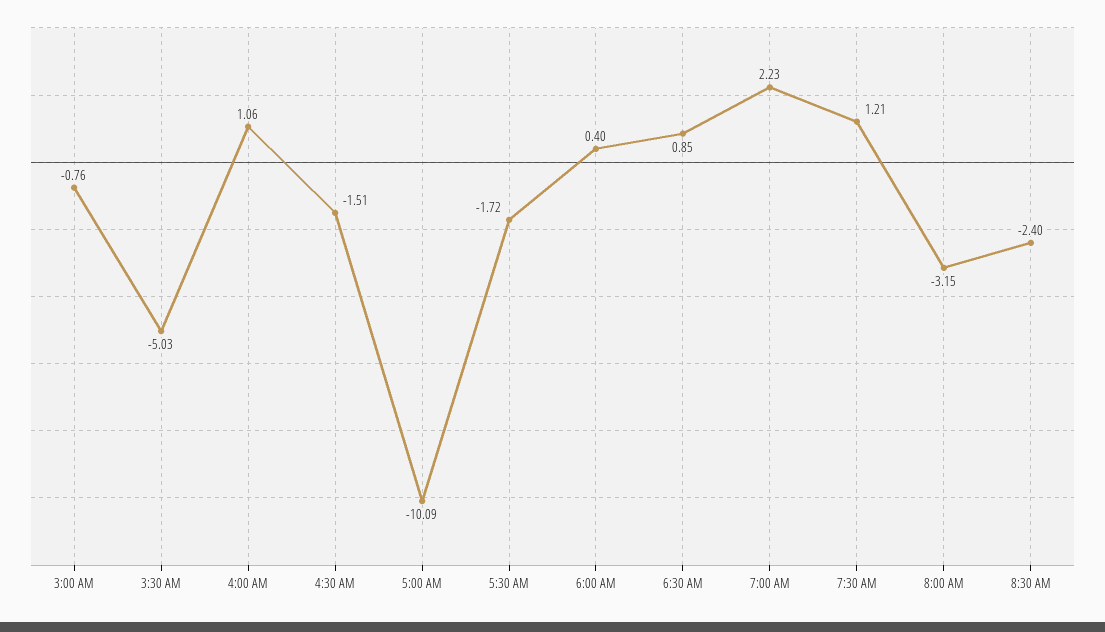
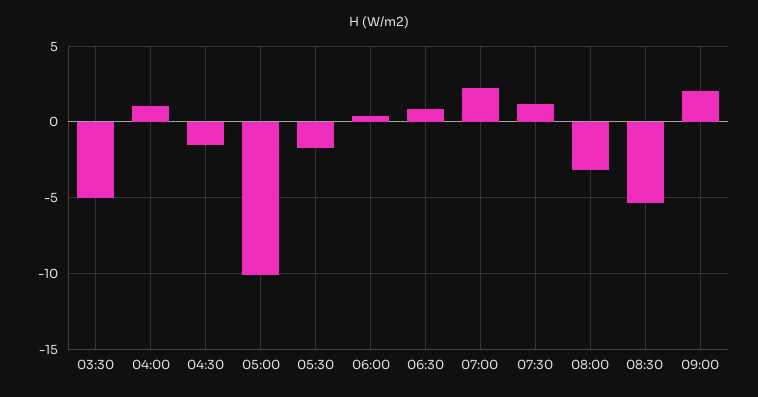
3:00 AM: -0.76 -> none
8:30 AM: -2.4 -> -5.5
09:00: none -> 2

